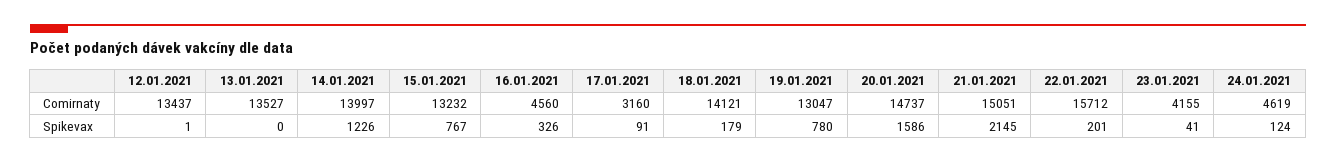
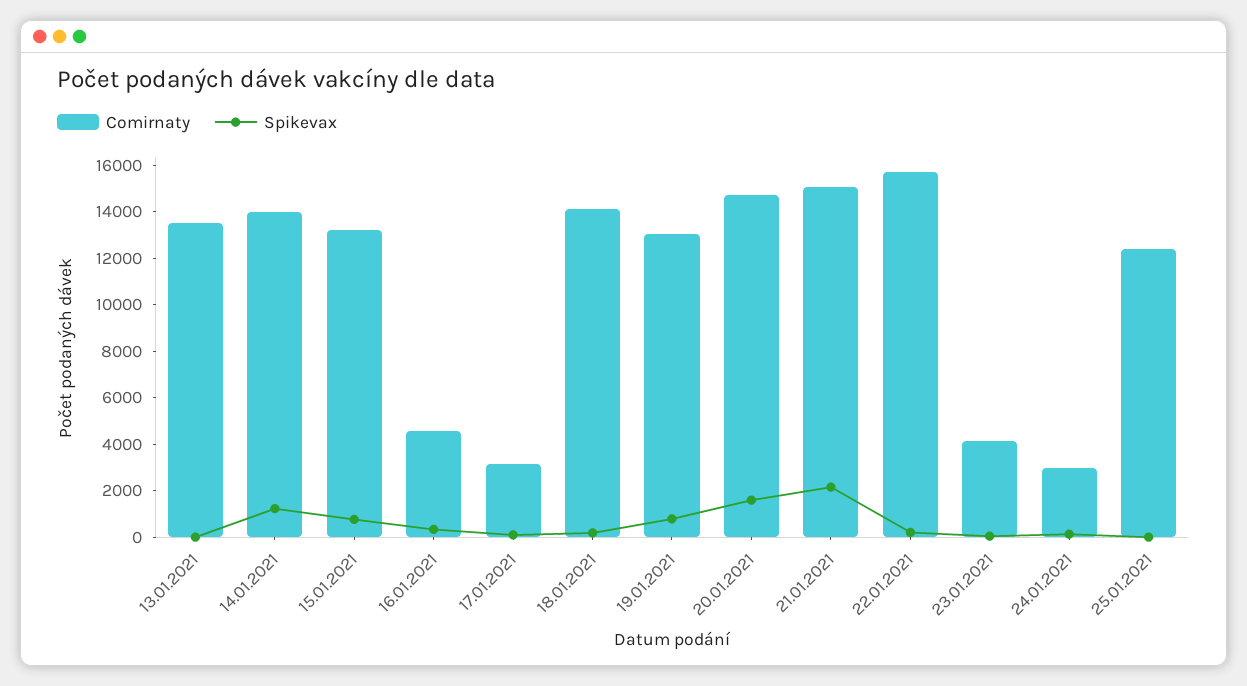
Comirnaty, 12.01.2021: 13437 -> none
Comirnaty, 24.01.2021: 4619 -> 3000
Spikevax, 12.01.2021: 1 -> none
Comirnaty, 25.01.2021: none -> 12500
Spikevax, 25.01.2021: none -> 0

